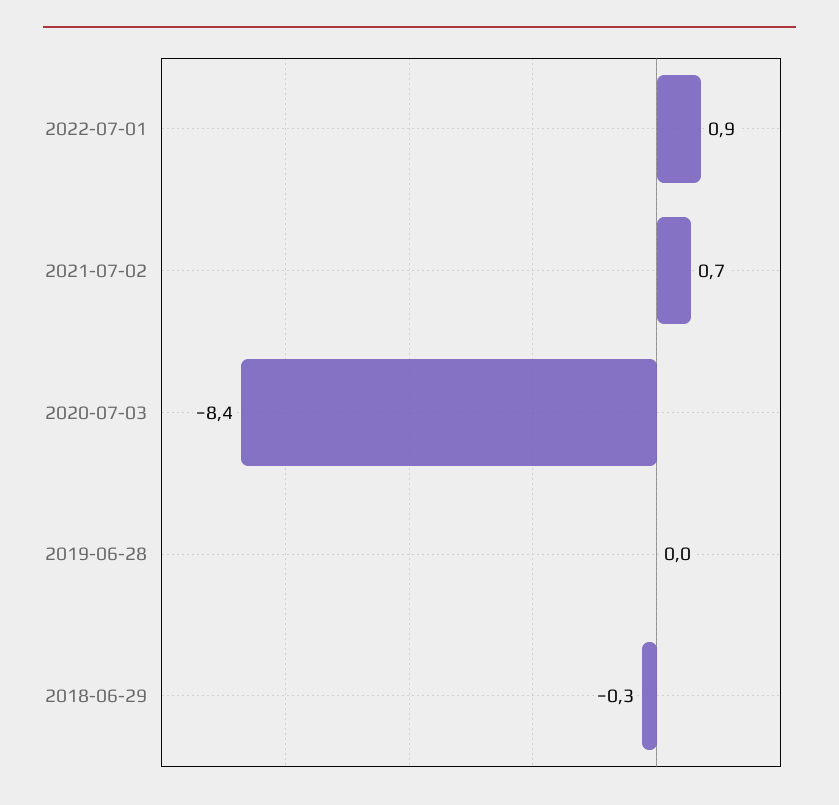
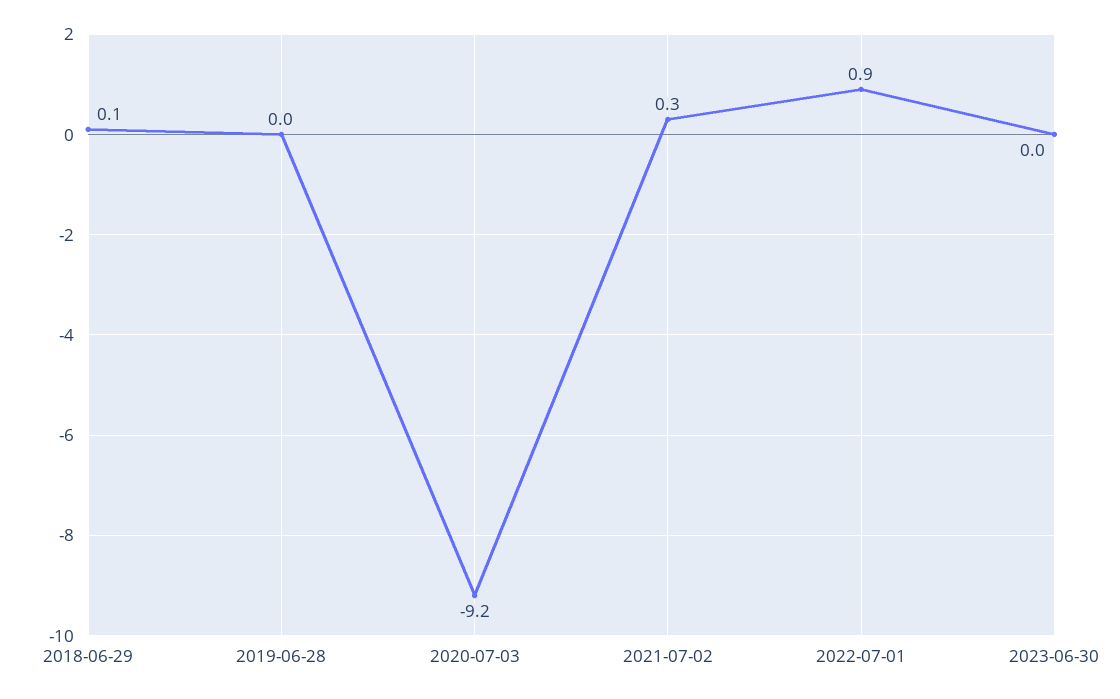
2021-07-02: 0.7 -> 0.3
2020-07-03: -8.4 -> -9.2
2018-06-29: -0.3 -> 0.1
2023-06-30: none -> 0

